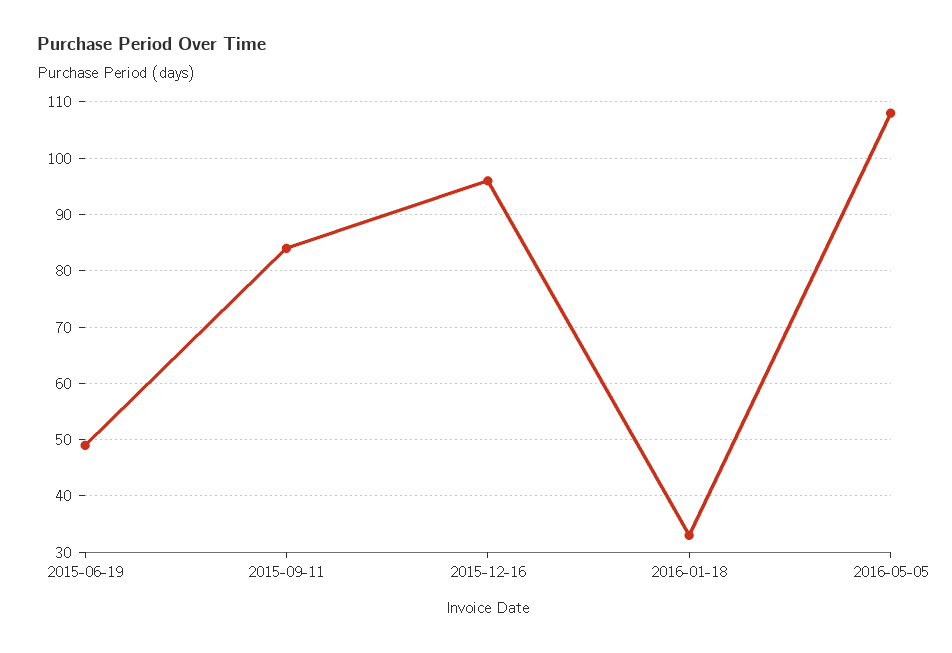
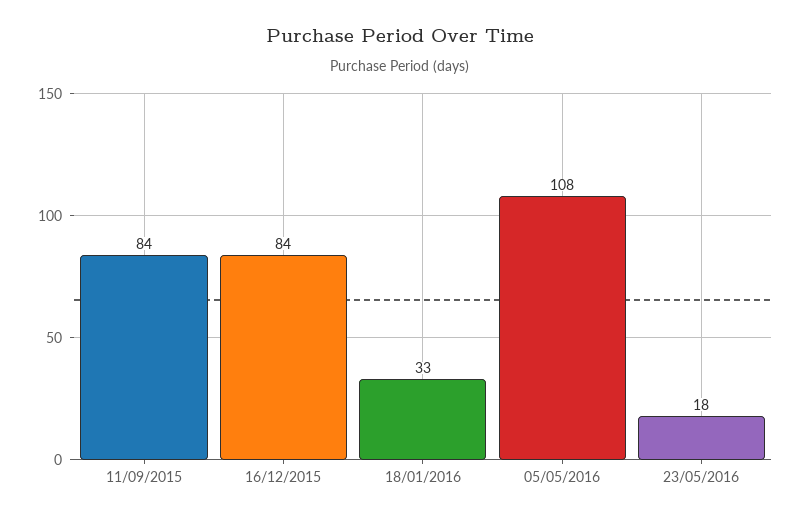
2015-06-19: 50 -> none
2015-12-16: 95 -> 84
23/05/2016: none -> 18

